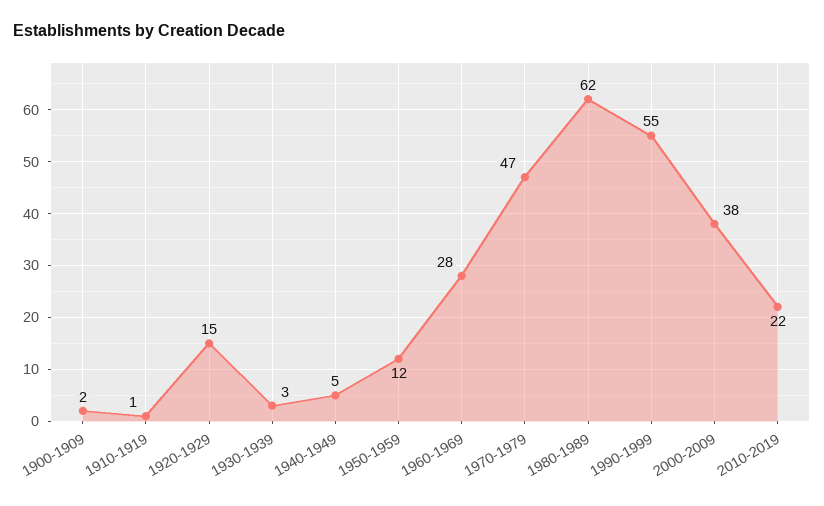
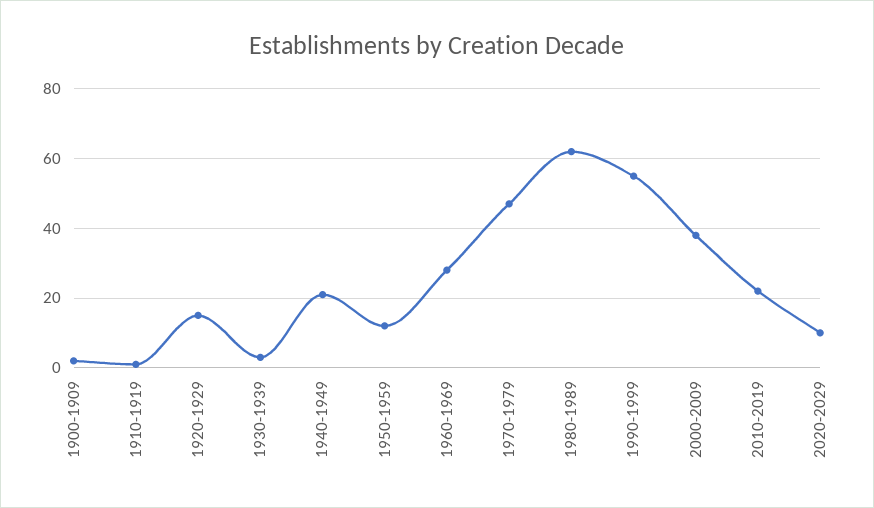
1940-1949: 5 -> 20
2020-2029: none -> 10

